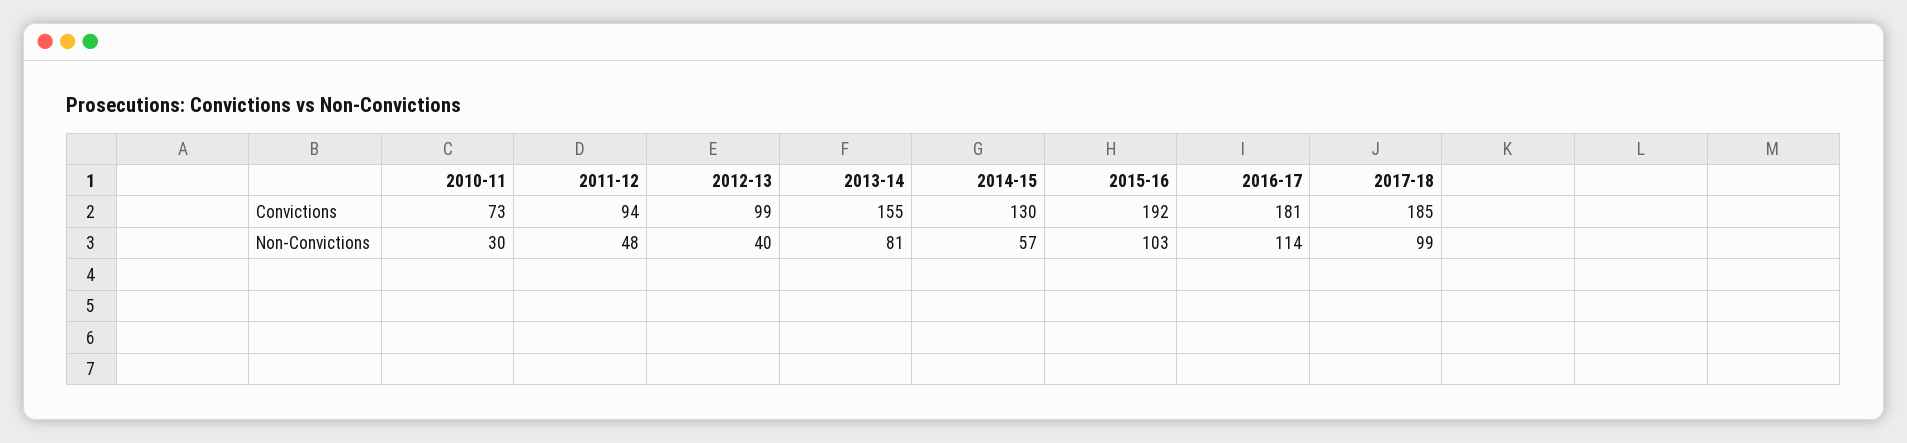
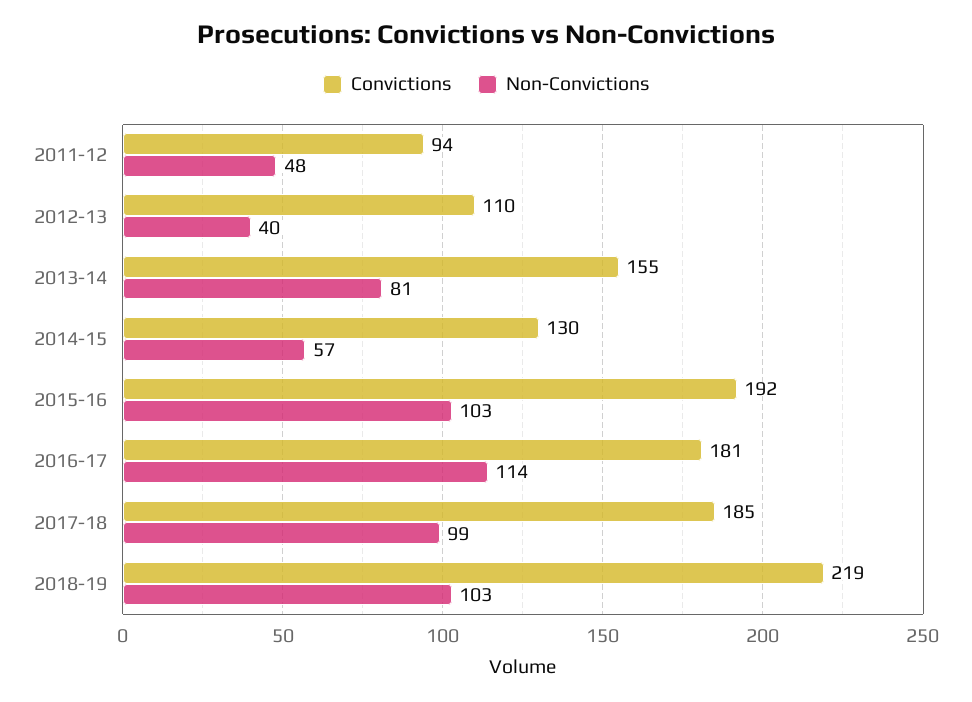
Convictions, 2010-11: 73 -> none
Convictions, 2012-13: 99 -> 110
Non-Convictions, 2010-11: 30 -> none
Convictions, 2018-19: none -> 219
Non-Convictions, 2018-19: none -> 103

